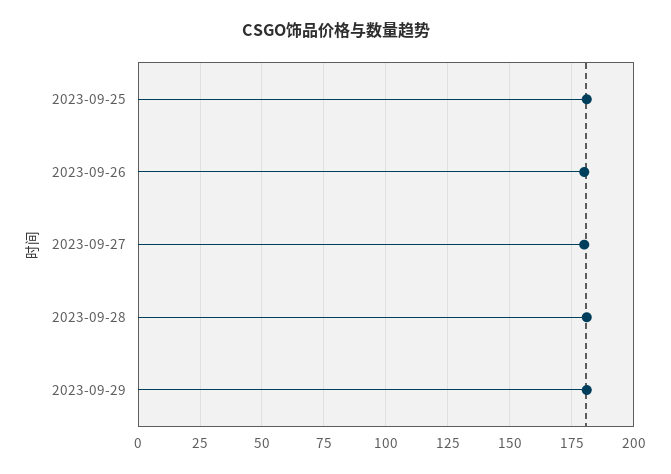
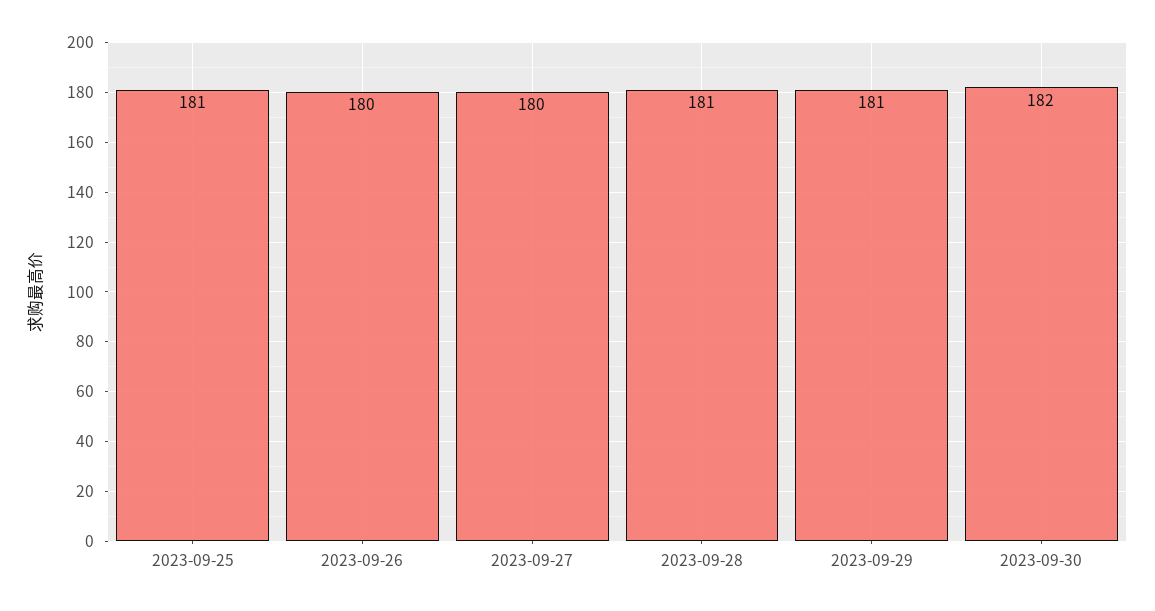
2023-09-30: none -> 182

